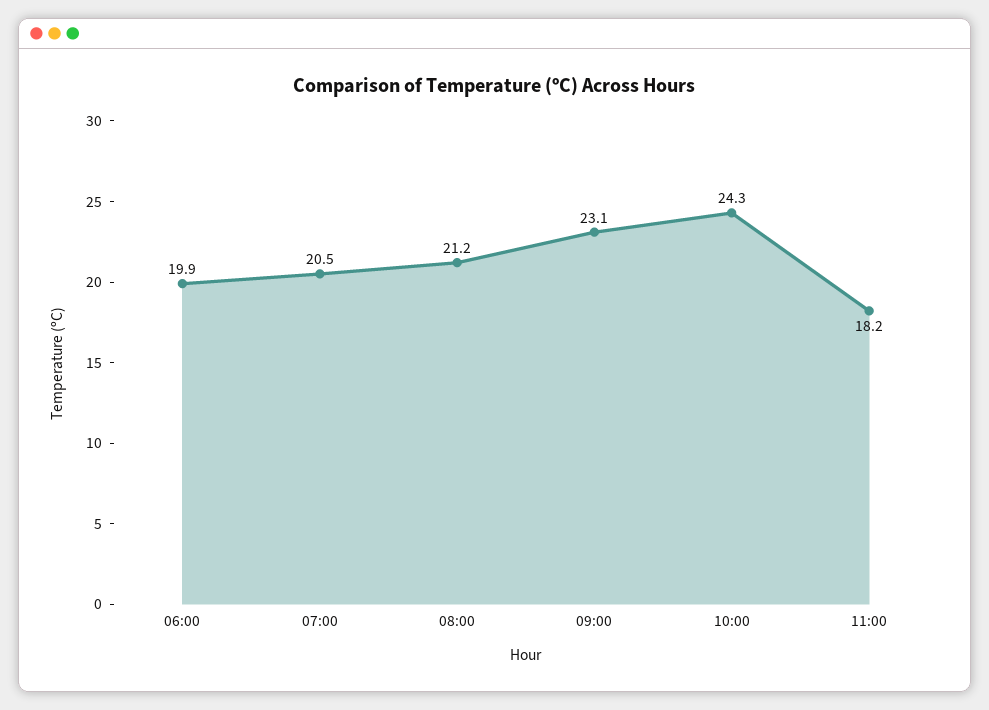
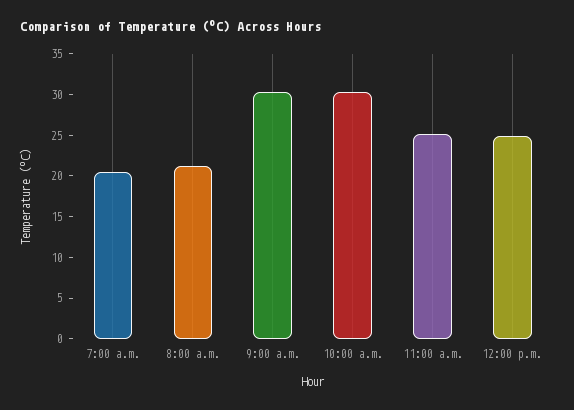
06:00: 19.9 -> none
09:00: 23.1 -> 30
10:00: 24.3 -> 30
11:00: 18.2 -> 25
12:00 p.m.: none -> 25

